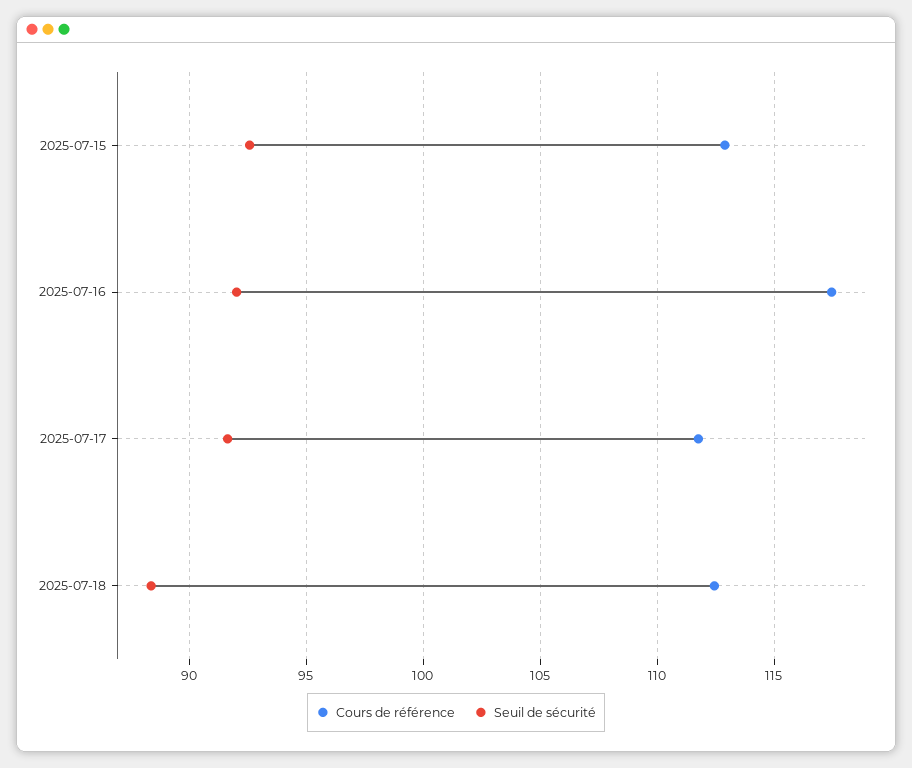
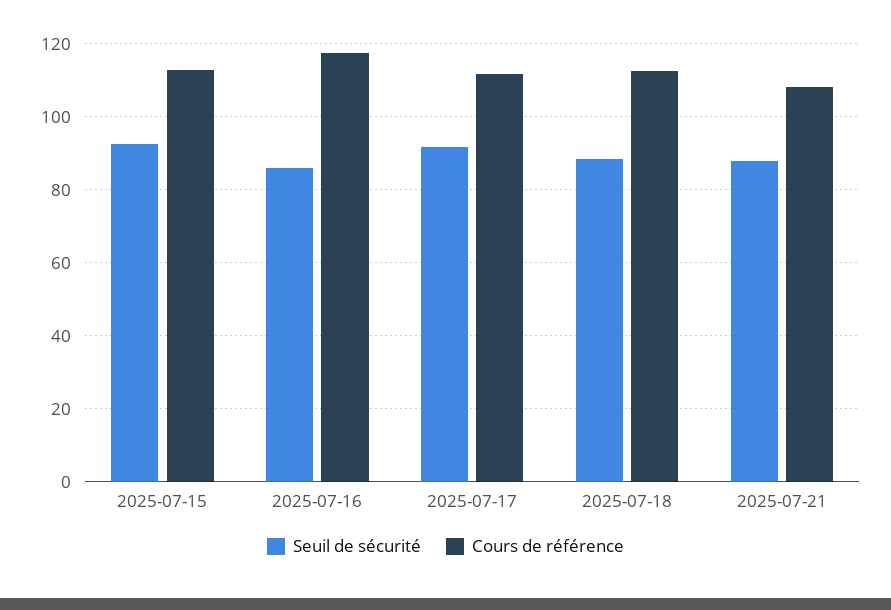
Seuil de sécurité, 2025-07-16: 92 -> 86
Seuil de sécurité, 2025-07-21: none -> 88
Cours de référence, 2025-07-21: none -> 108

